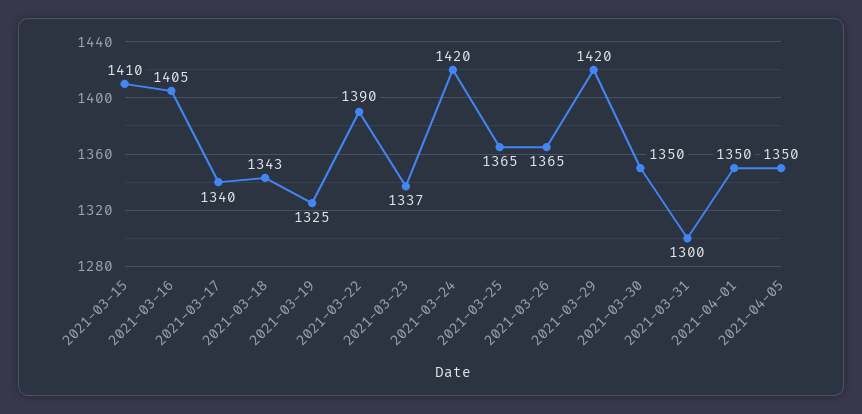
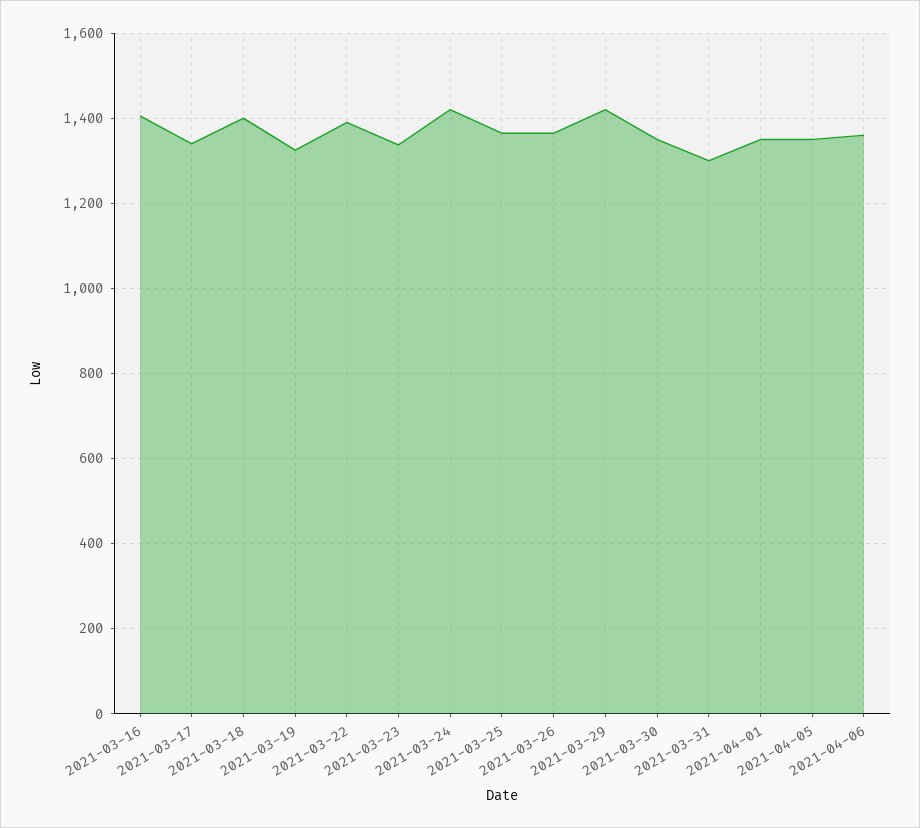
2021-03-15: 1410 -> none
2021-03-18: 1343 -> 1400
2021-04-06: none -> 1360

